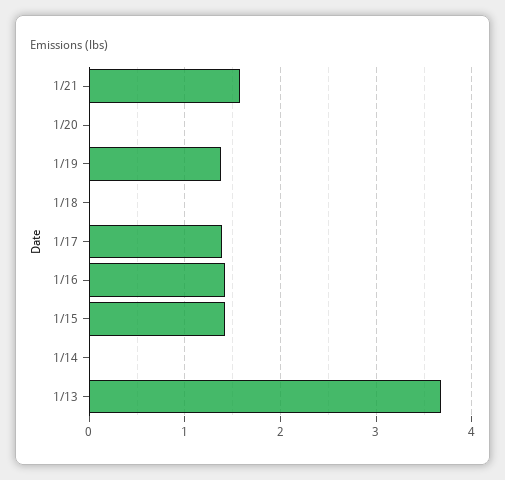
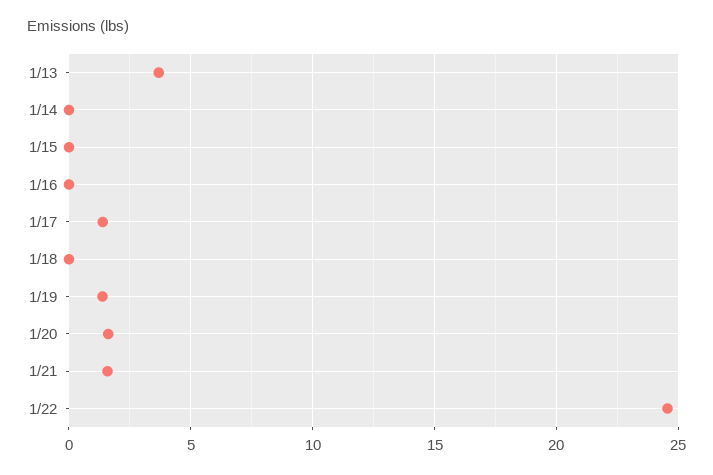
1/20: 0 -> 1.5
1/16: 1.4 -> 0
1/15: 1.4 -> 0
1/22: none -> 24.5

